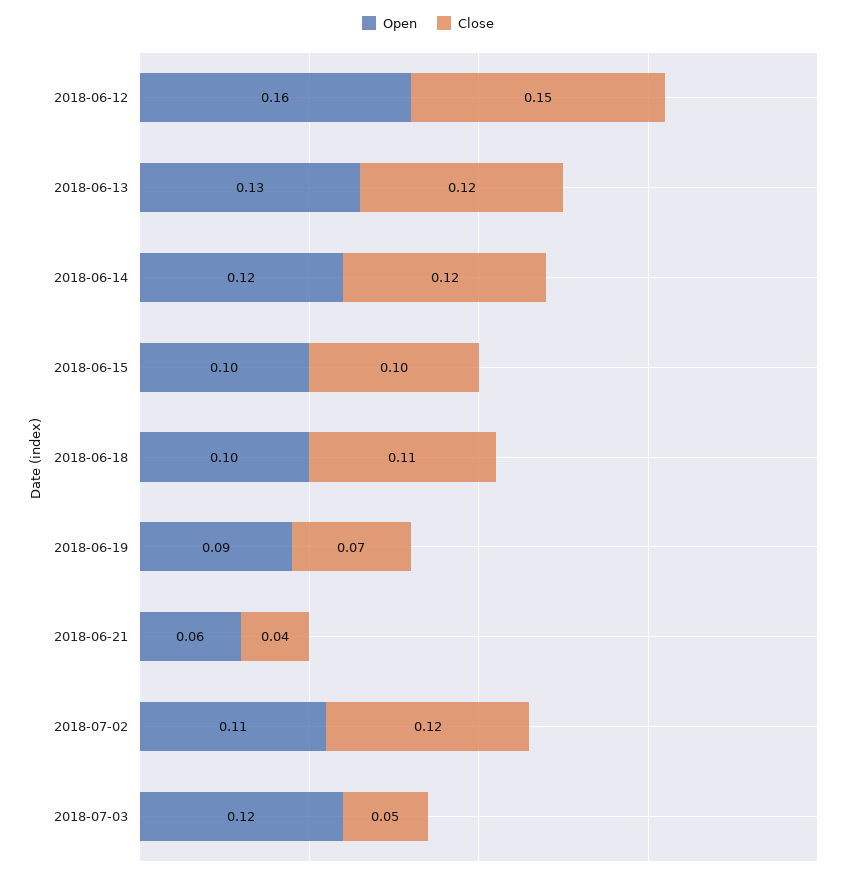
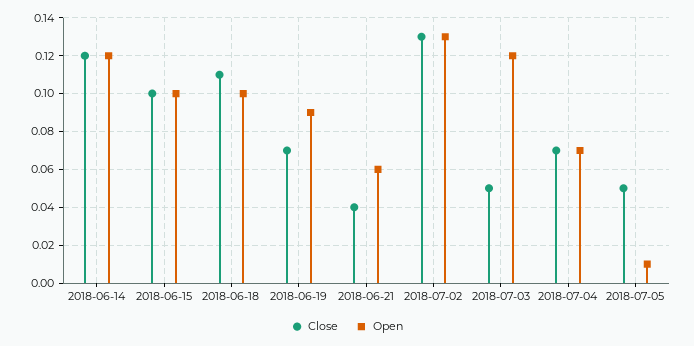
Open, 2018-06-12: 0.16 -> none
Close, 2018-06-12: 0.15 -> none
Open, 2018-06-13: 0.13 -> none
Close, 2018-06-13: 0.12 -> none
Open, 2018-07-02: 0.11 -> 0.13
Close, 2018-07-02: 0.12 -> 0.13
Close, 2018-07-04: none -> 0.07
Open, 2018-07-04: none -> 0.07
Close, 2018-07-05: none -> 0.05
Open, 2018-07-05: none -> 0.01

